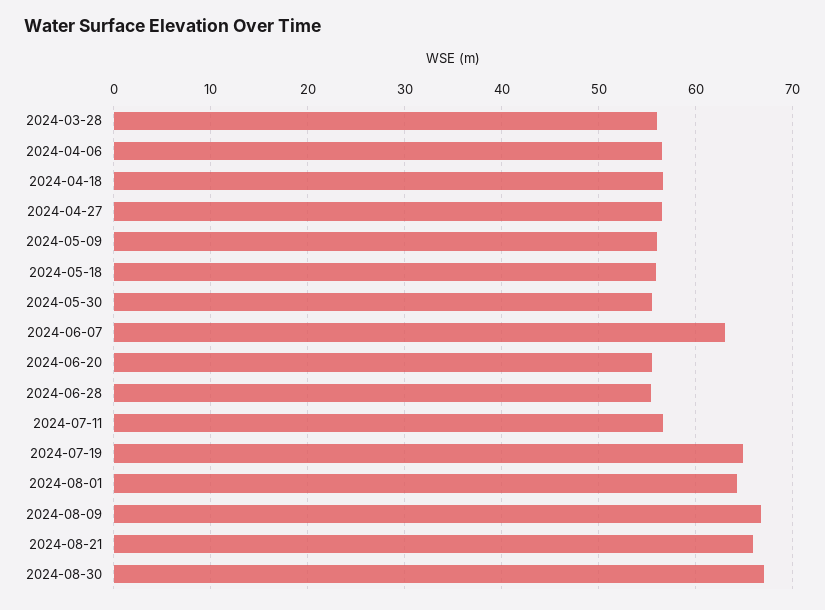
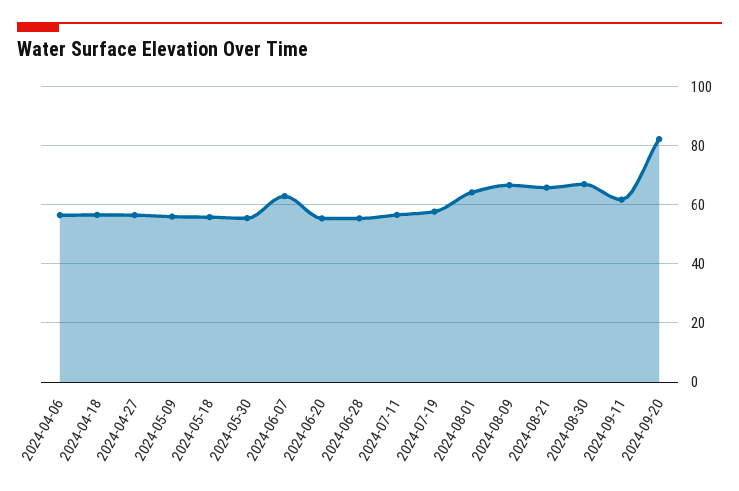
2024-03-28: 56 -> none
2024-07-19: 65 -> 57.5
2024-09-11: none -> 62.5
2024-09-20: none -> 82.5

